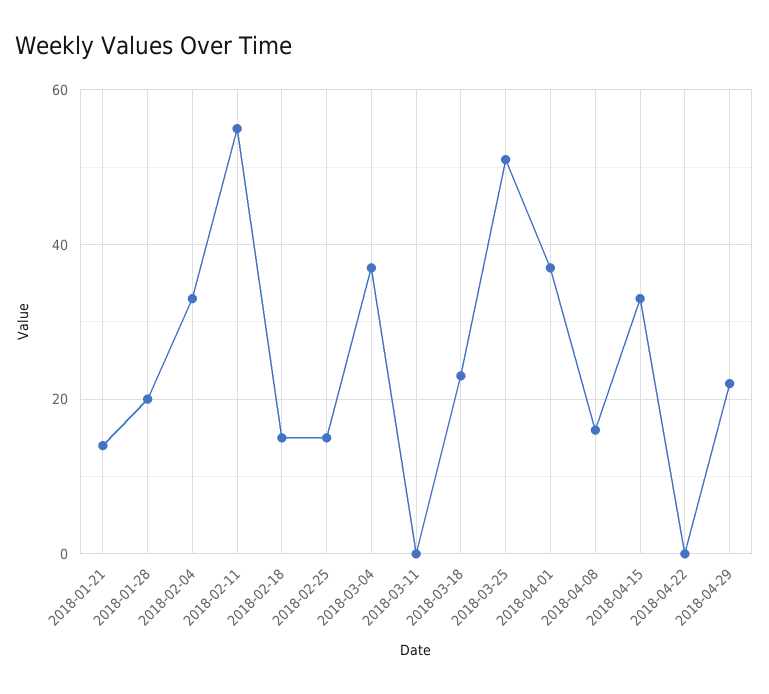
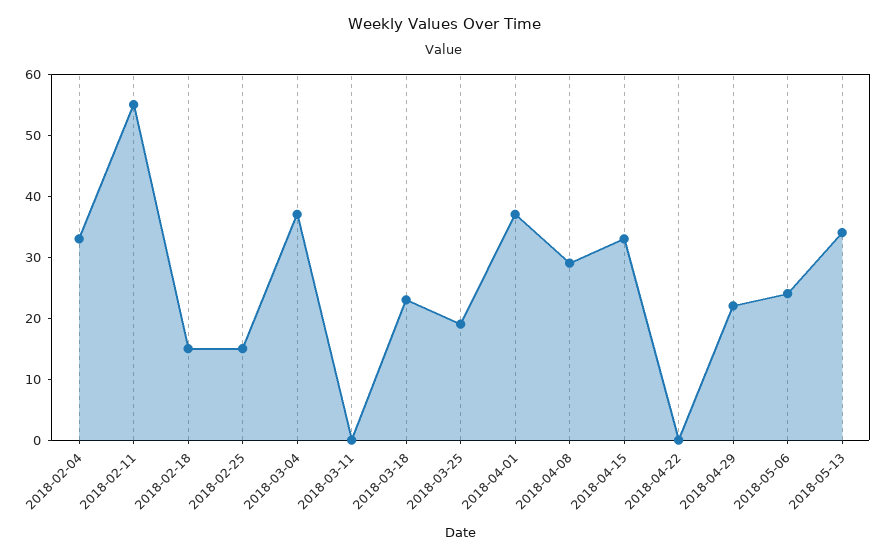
2018-01-21: 15 -> none
2018-01-28: 20 -> none
2018-03-25: 50 -> 20
2018-04-08: 15 -> 30
2018-05-06: none -> 25
2018-05-13: none -> 35

